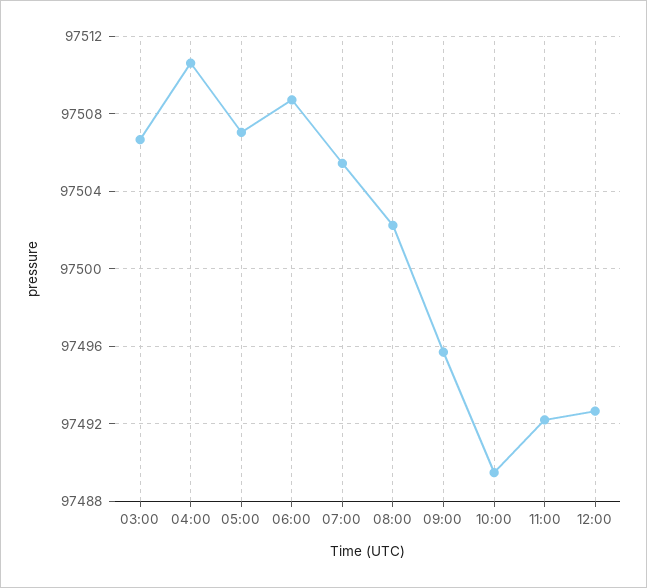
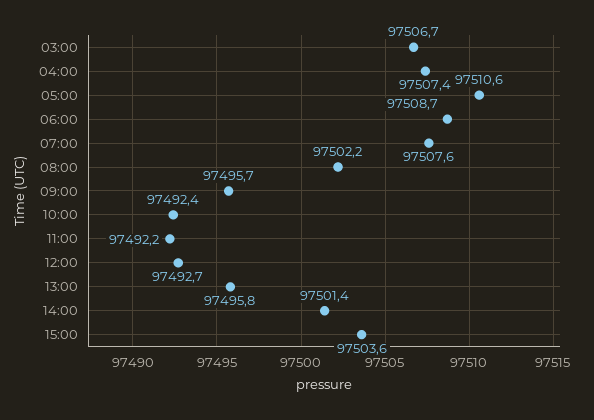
04:00: 97510.5 -> 97507.4
05:00: 97507 -> 97510.6
07:00: 97505.5 -> 97507.6
10:00: 97489.5 -> 97492.4
13:00: none -> 97495.8
14:00: none -> 97501.4
15:00: none -> 97503.6

